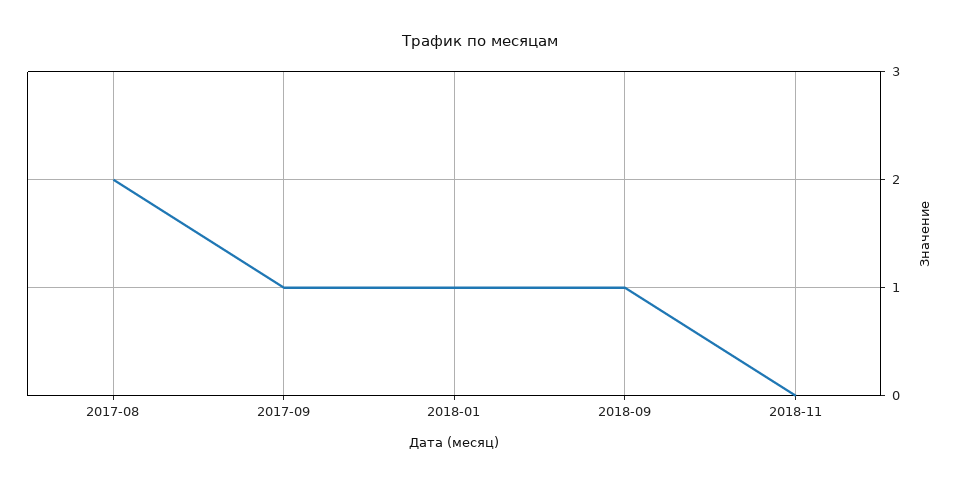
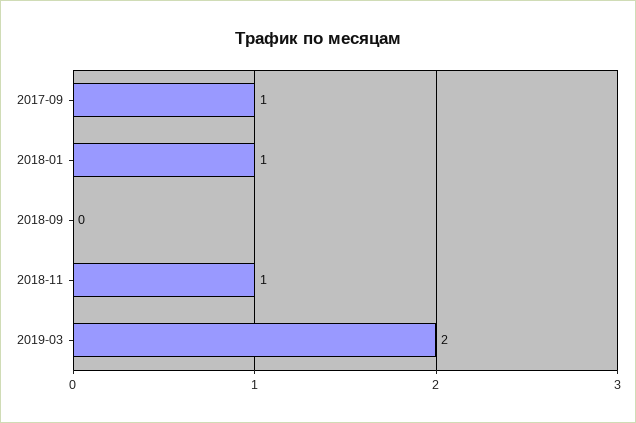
2017-08: 2 -> none
2018-09: 1 -> 0
2018-11: 0 -> 1
2019-03: none -> 2

